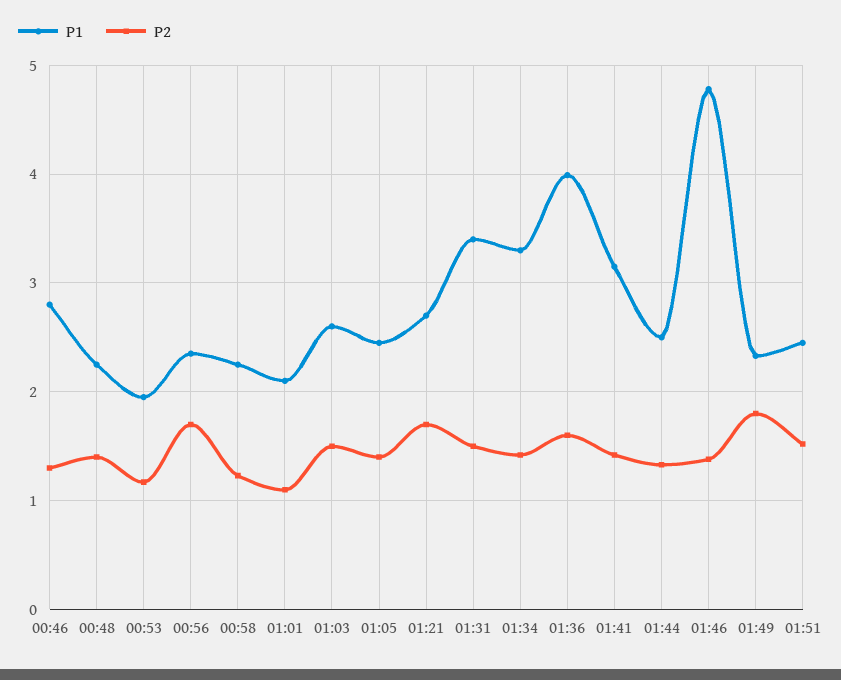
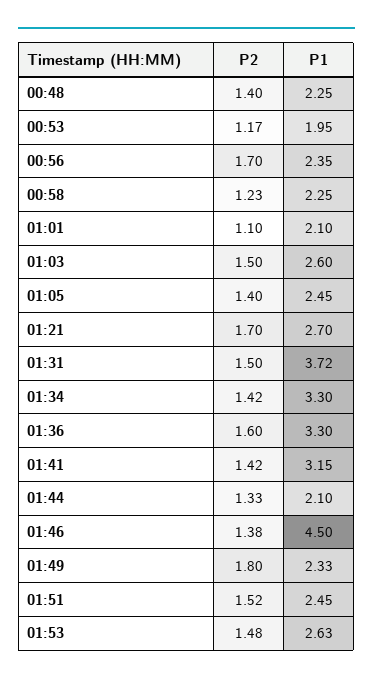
P1, 00:46: 2.8 -> none
P2, 00:46: 1.3 -> none
P1, 01:31: 3.4 -> 3.72
P1, 01:36: 4 -> 3.3
P1, 01:44: 2.5 -> 2.1
P1, 01:46: 4.8 -> 4.5
P2, 01:53: none -> 1.48
P1, 01:53: none -> 2.63

